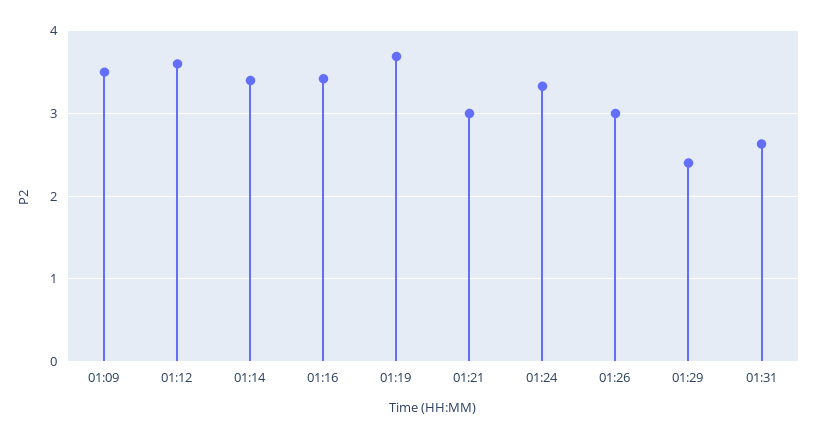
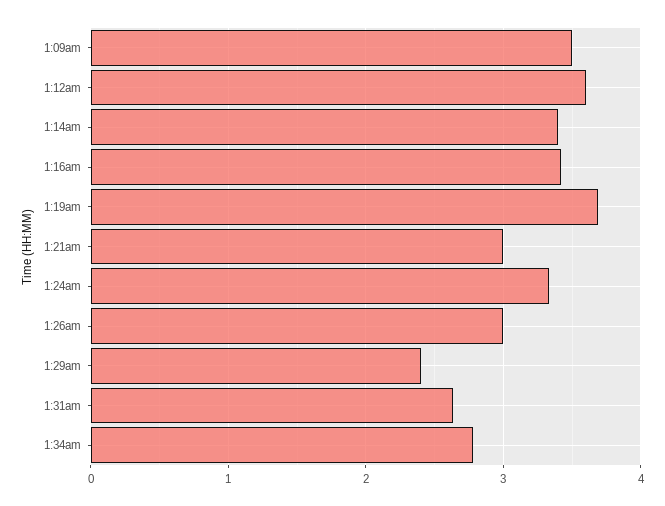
1:34am: none -> 2.8

